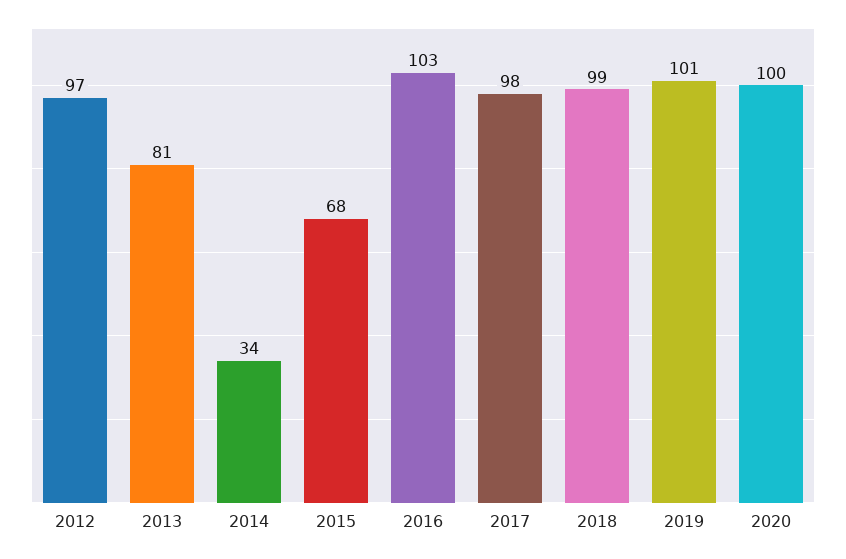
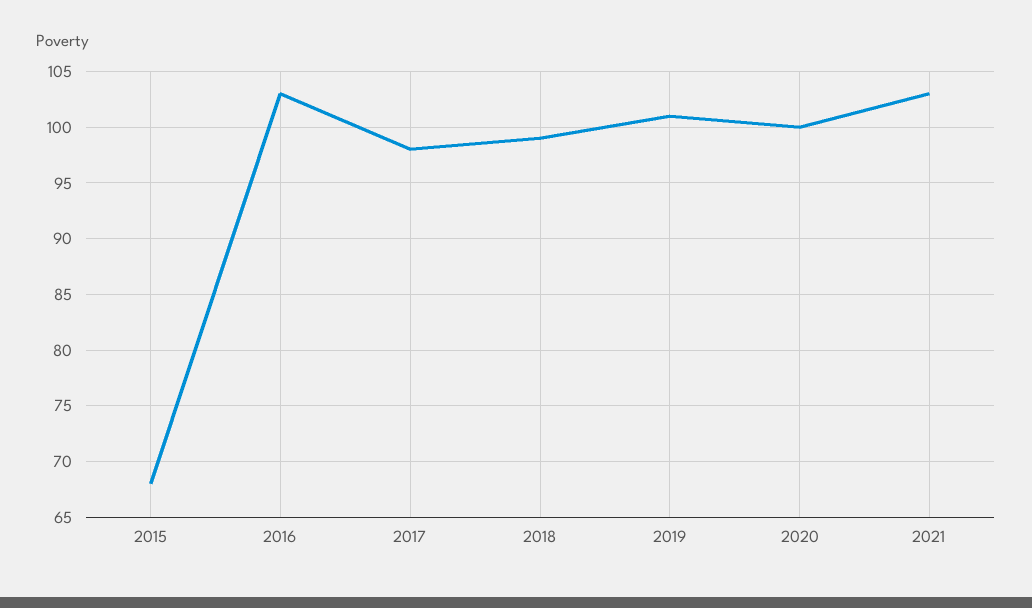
2012: 97 -> none
2013: 81 -> none
2014: 34 -> none
2021: none -> 103

